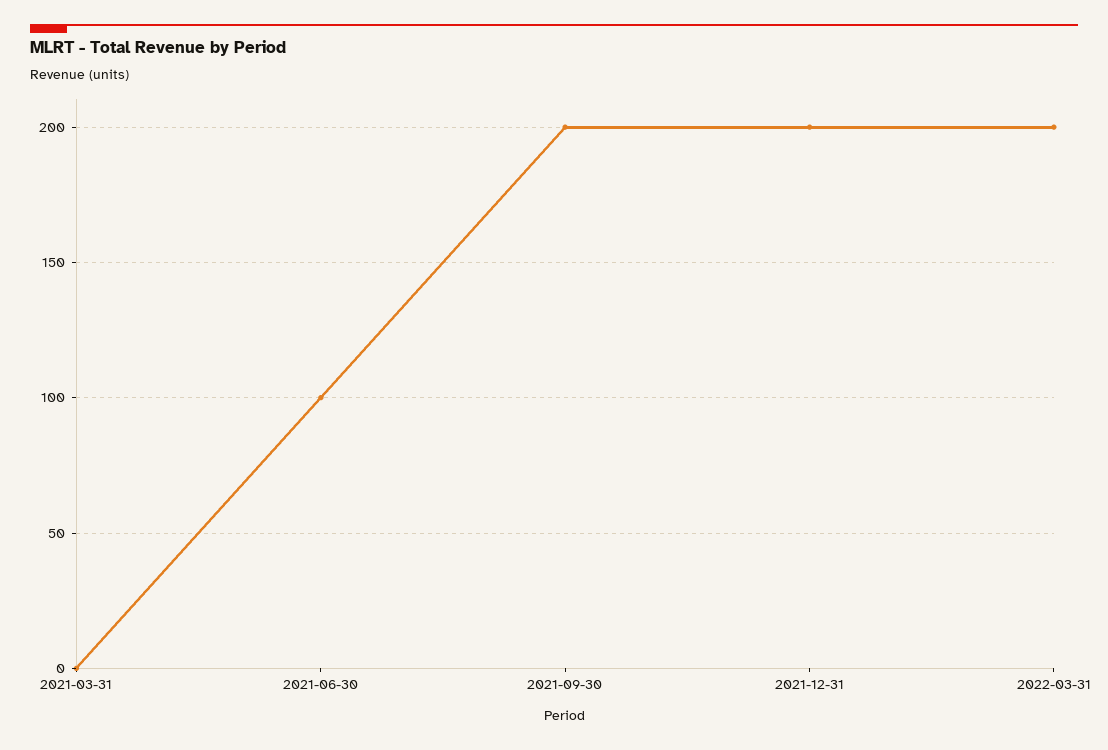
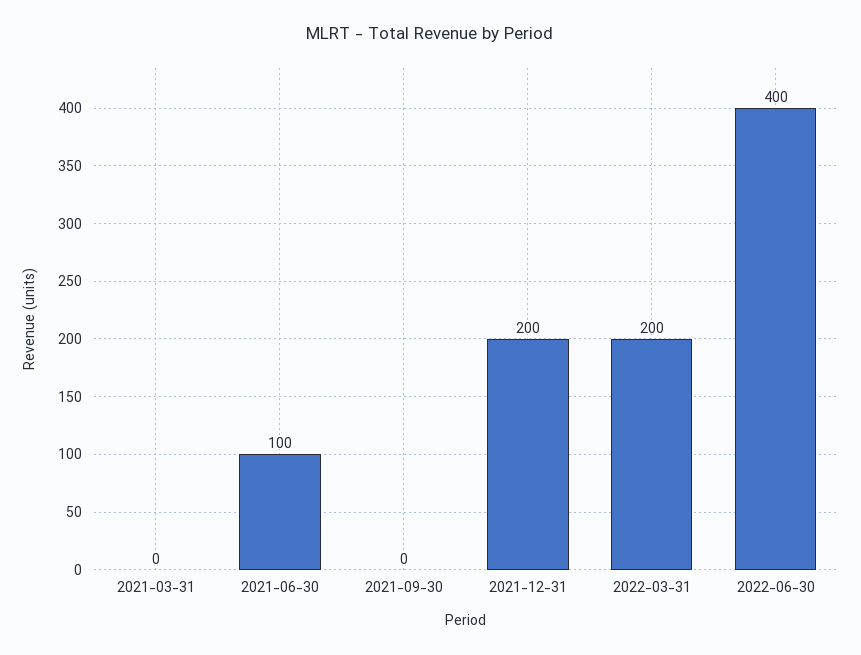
2021-09-30: 200 -> 0
2022-06-30: none -> 400

